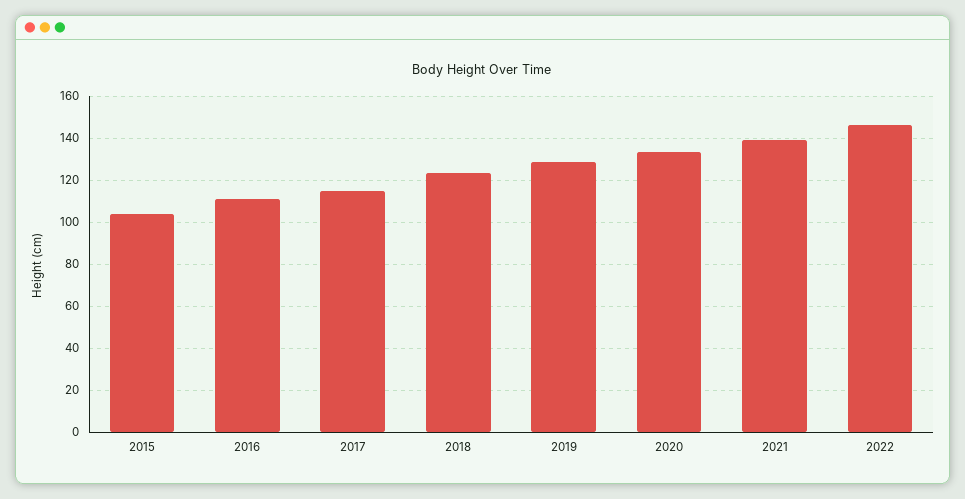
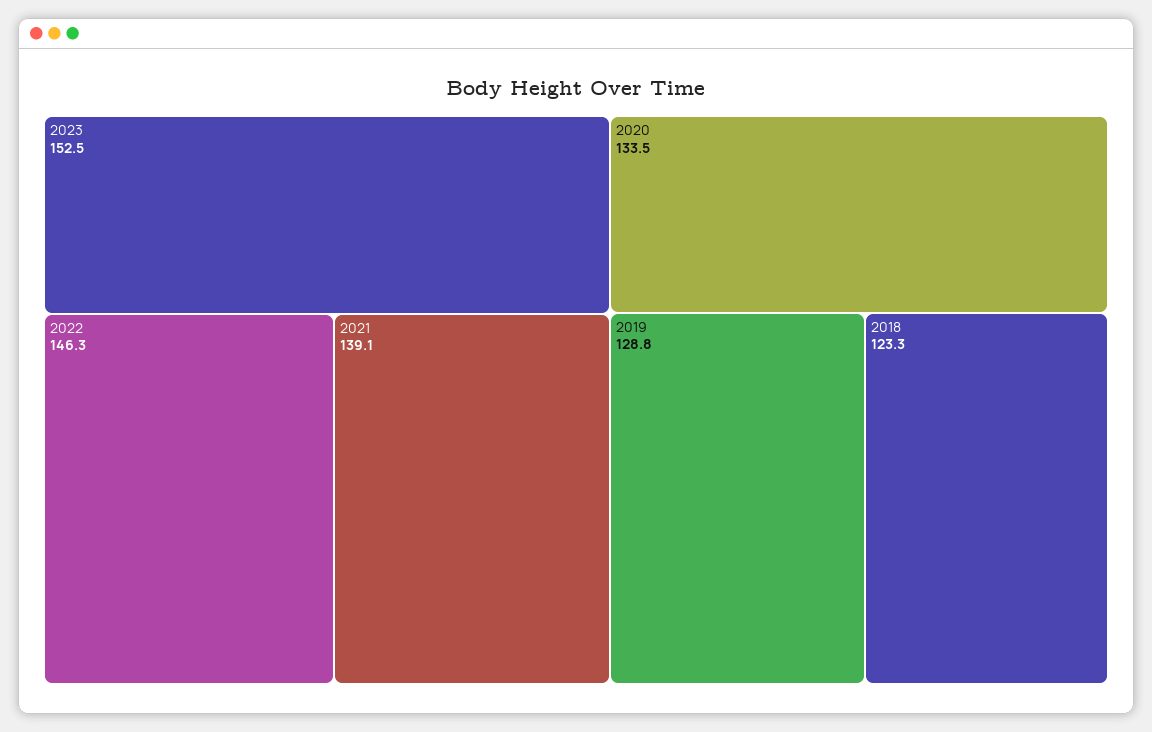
2015: 105 -> none
2016: 110 -> none
2017: 115 -> none
2023: none -> 152.5

